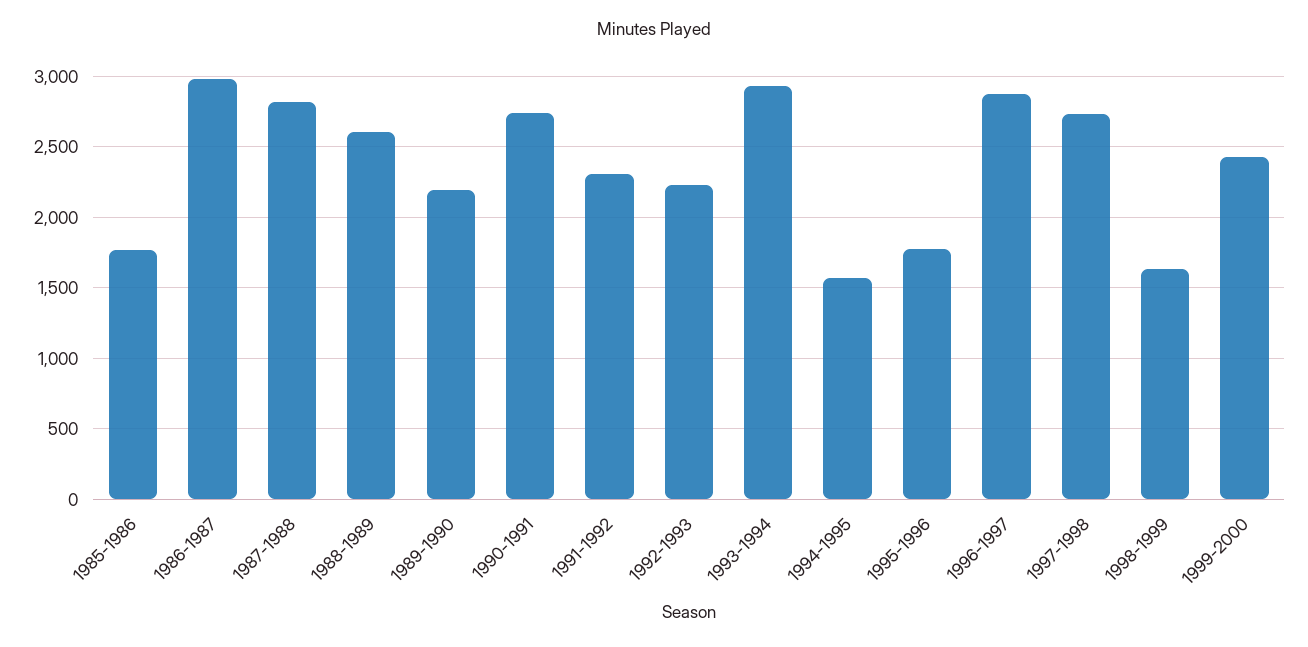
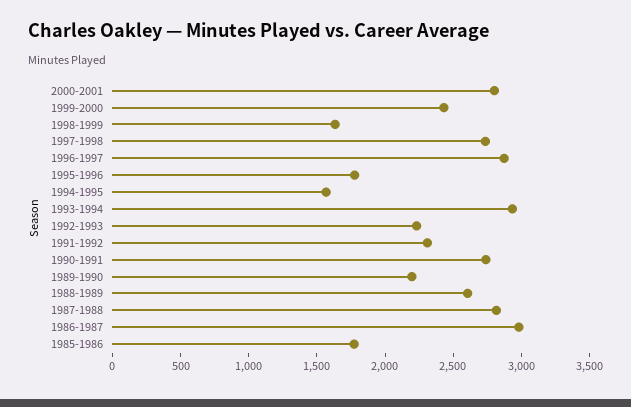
2000-2001: none -> 2800

